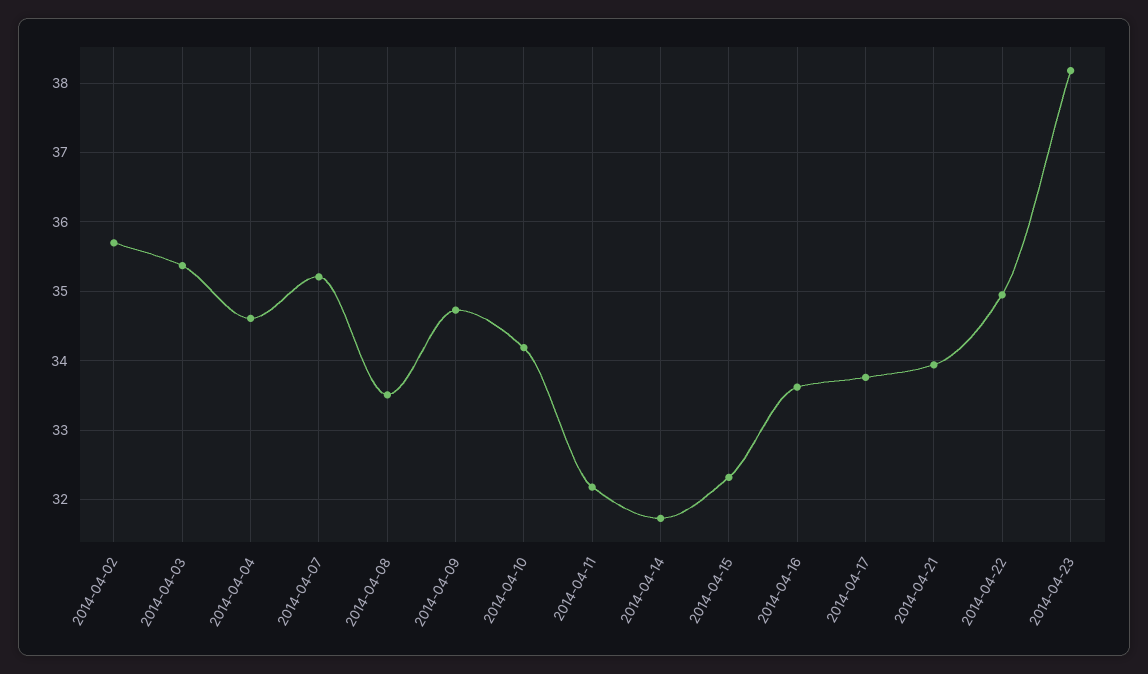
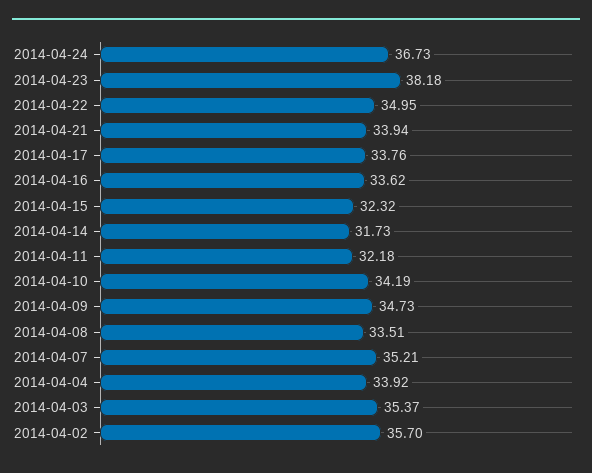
2014-04-04: 34.6 -> 33.92
2014-04-24: none -> 36.73

